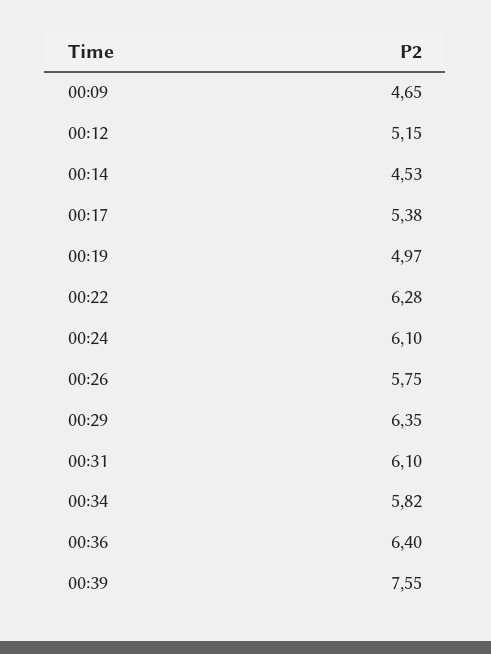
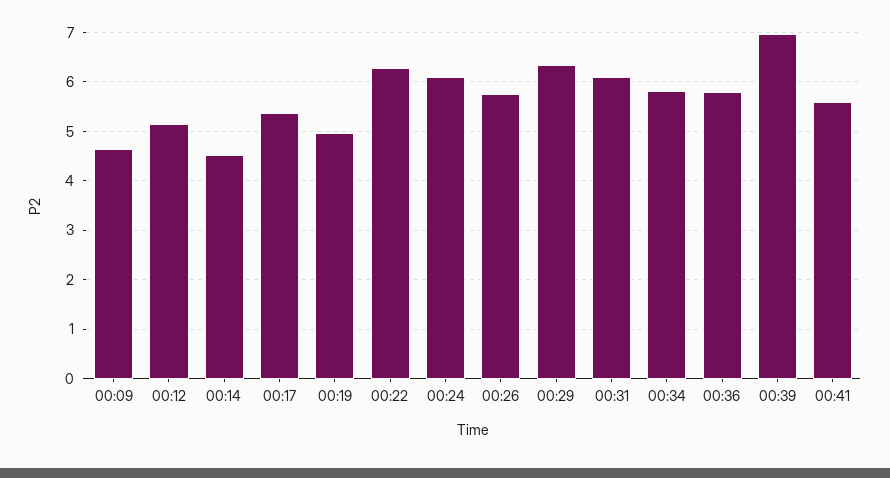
00:36: 6.4 -> 5.8
00:39: 7.55 -> 7
00:41: none -> 5.6

